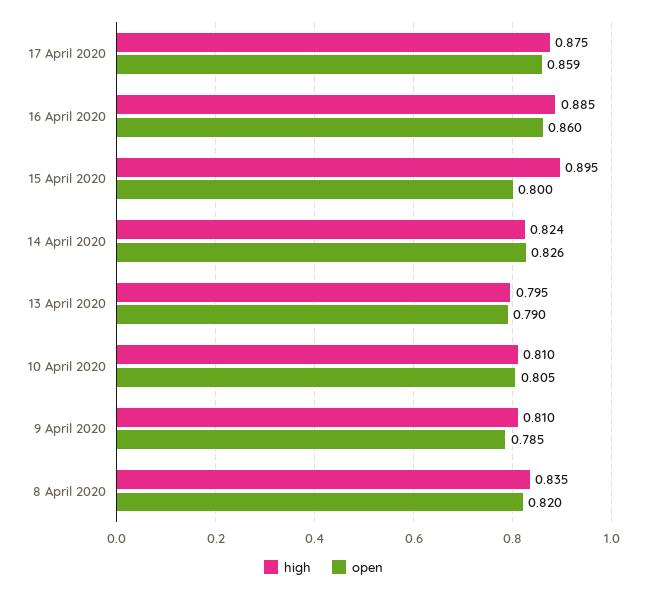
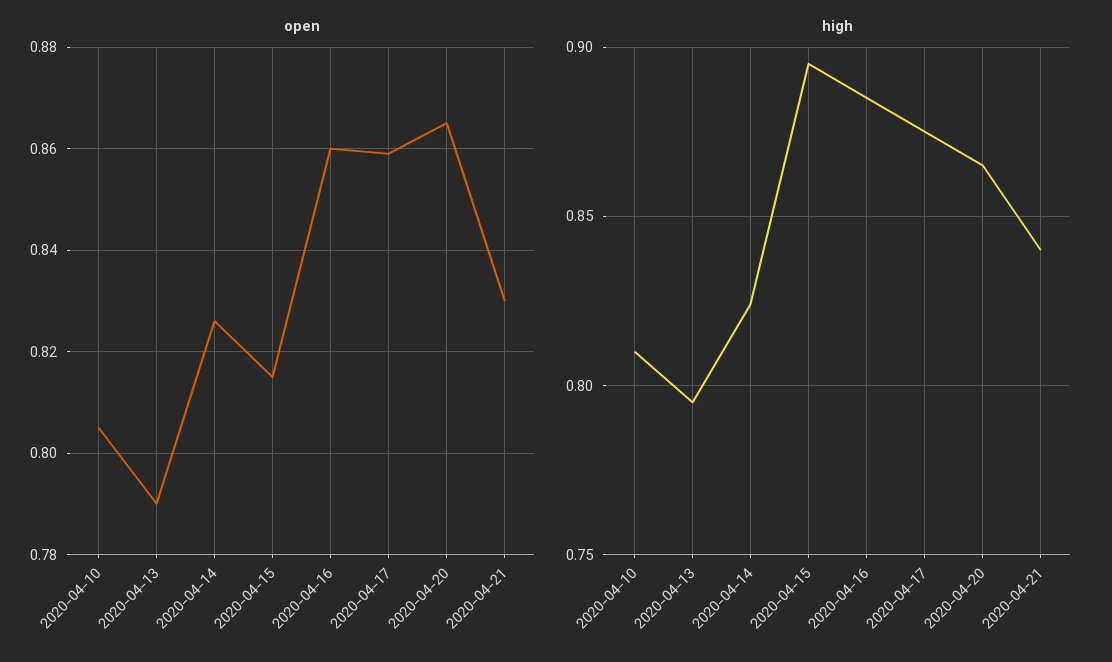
open, 15 April 2020: 0.8 -> 0.815
high, 9 April 2020: 0.81 -> none
open, 9 April 2020: 0.785 -> none
high, 8 April 2020: 0.835 -> none
open, 8 April 2020: 0.82 -> none
open, 2020-04-20: none -> 0.865
open, 2020-04-21: none -> 0.83
high, 2020-04-20: none -> 0.865
high, 2020-04-21: none -> 0.84

